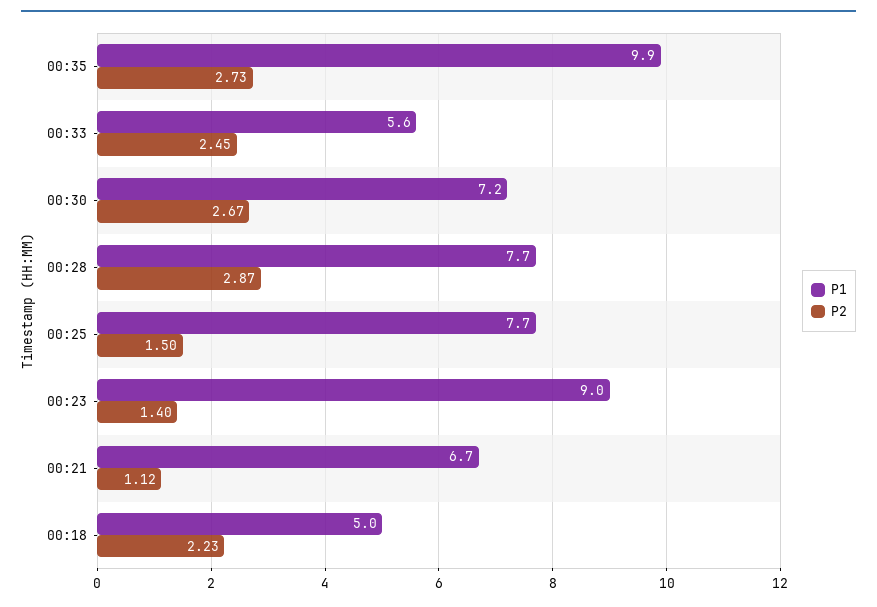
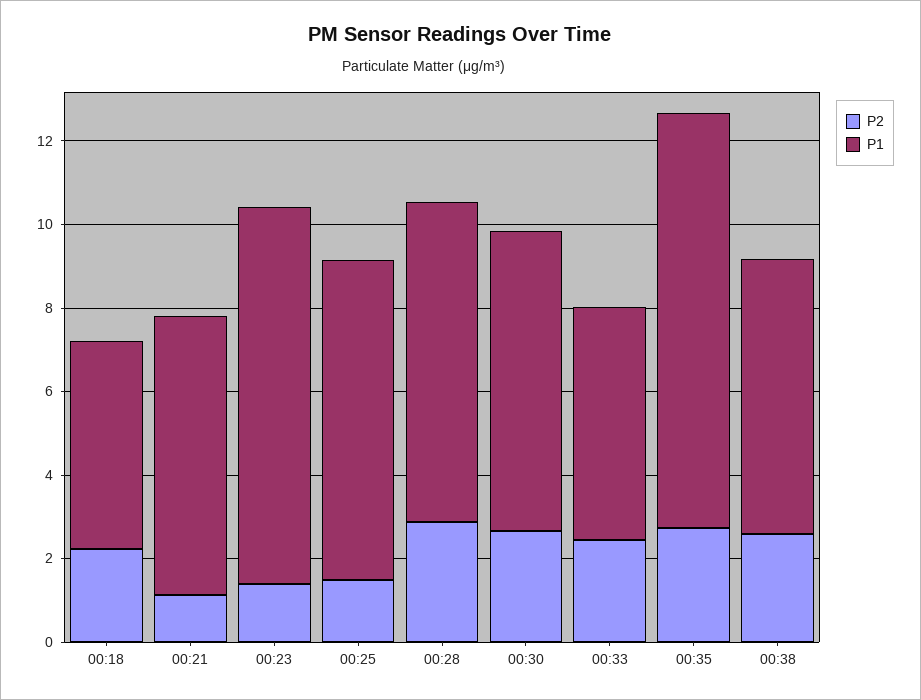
P2, 00:38: none -> 2.5
P1, 00:38: none -> 6.5

